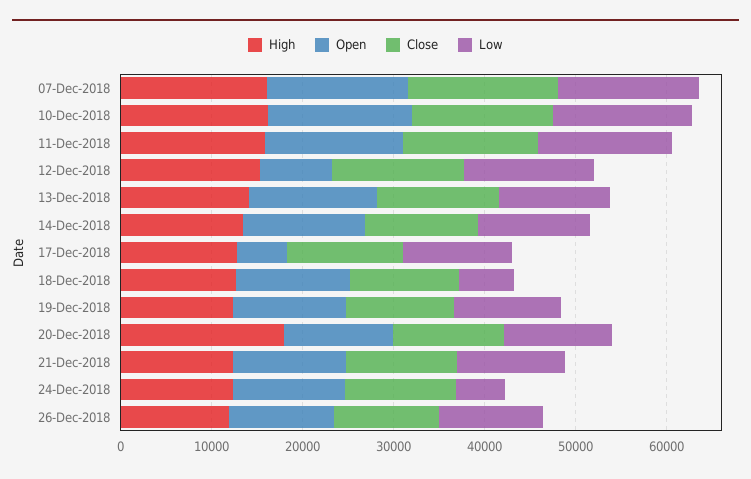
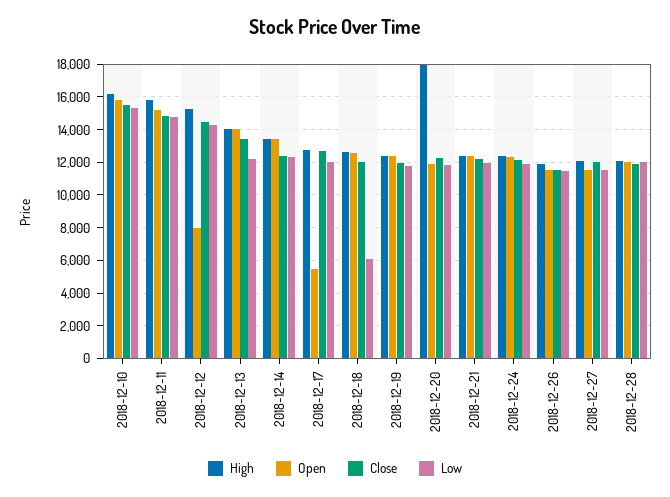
High, 07-Dec-2018: 16000 -> none
Open, 07-Dec-2018: 16000 -> none
Close, 07-Dec-2018: 16000 -> none
Low, 07-Dec-2018: 16000 -> none
Low, 24-Dec-2018: 6000 -> 12000
High, 2018-12-27: none -> 12000
Open, 2018-12-27: none -> 11500
Close, 2018-12-27: none -> 12000
Low, 2018-12-27: none -> 11500
High, 2018-12-28: none -> 12000
Open, 2018-12-28: none -> 12000
Close, 2018-12-28: none -> 12000
Low, 2018-12-28: none -> 12000

